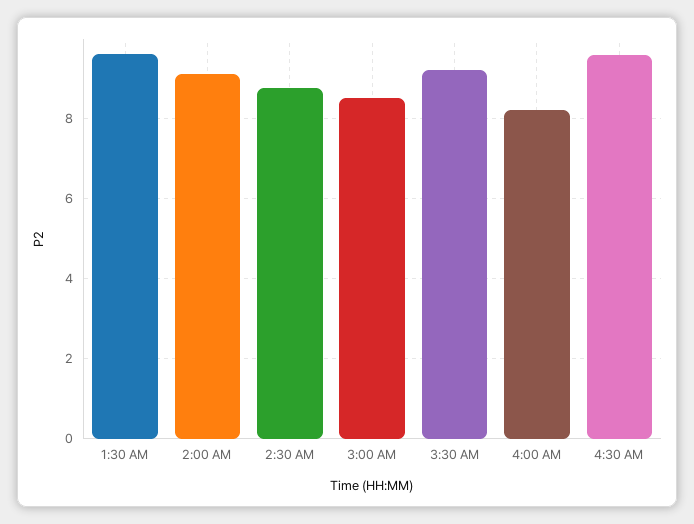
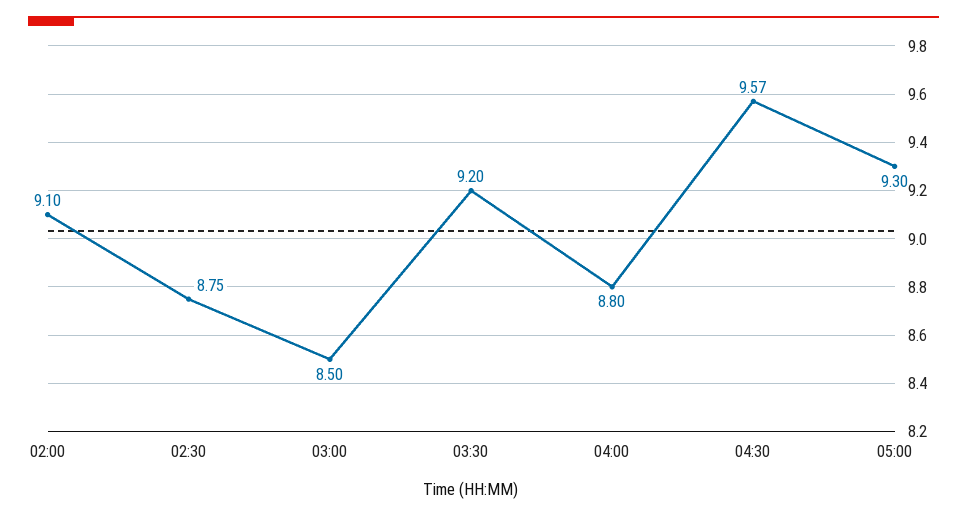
1:30 AM: 9.6 -> none
4:00 AM: 8.2 -> 8.8
05:00: none -> 9.3

